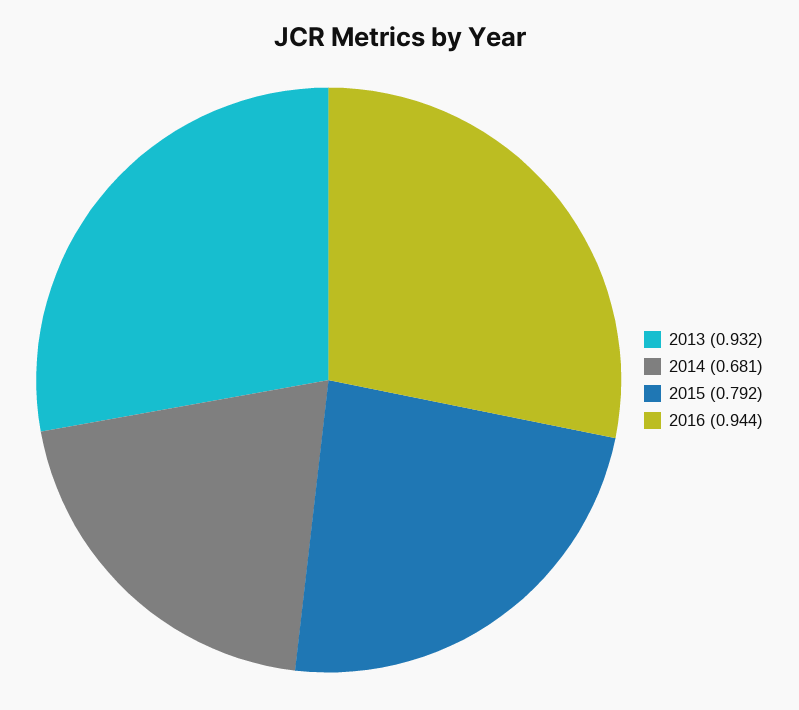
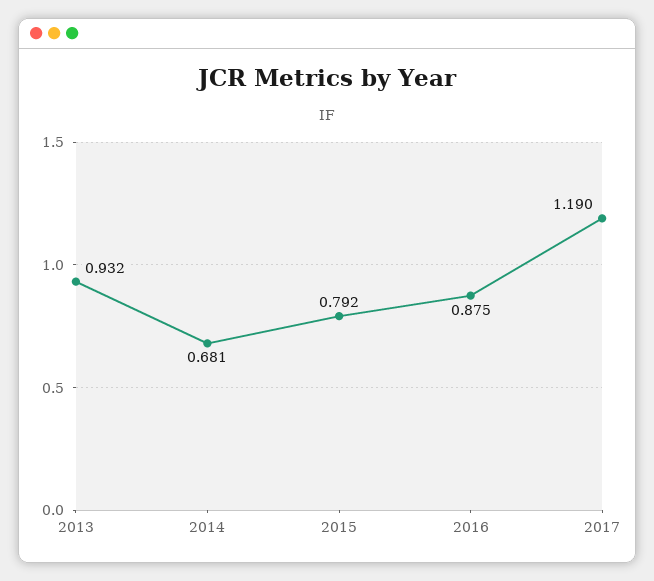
2016: 0.944 -> 0.875
2017: none -> 1.19

